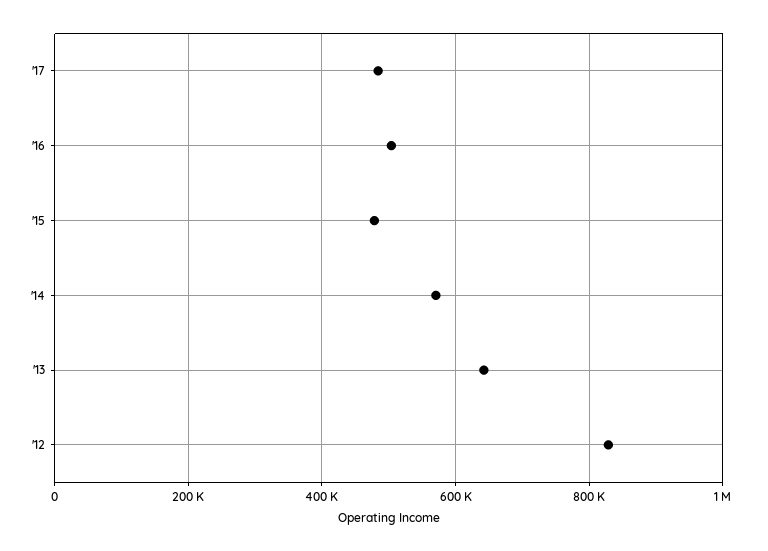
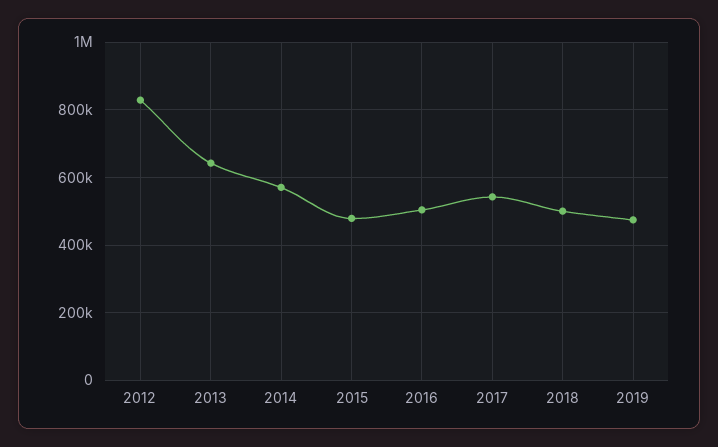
'17: 480000 -> 540000
2018: none -> 500000
2019: none -> 480000

